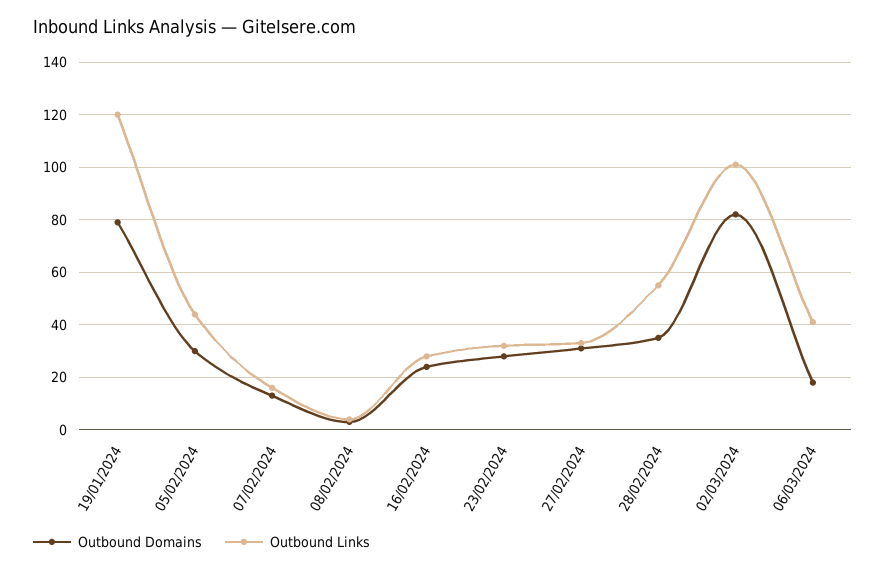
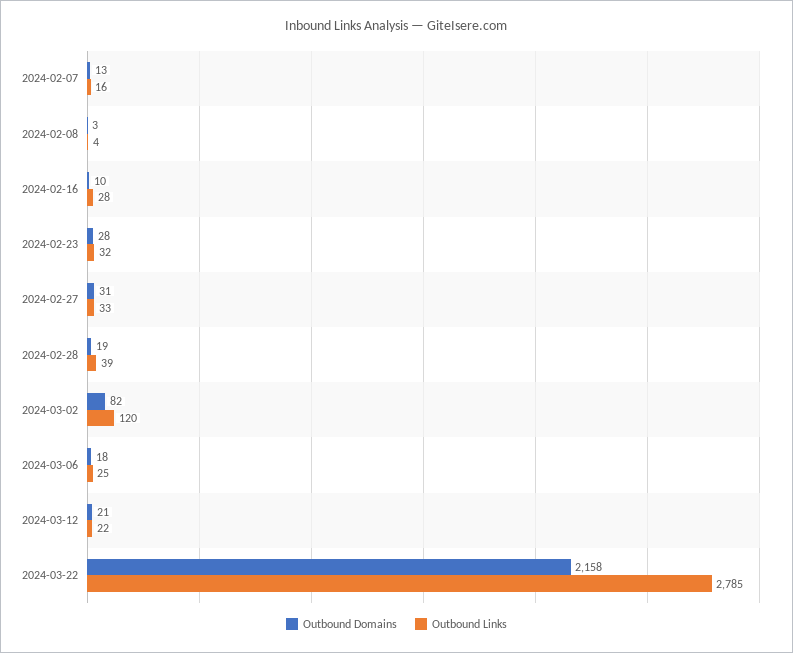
Outbound Domains, 19/01/2024: 80 -> none
Outbound Links, 19/01/2024: 120 -> none
Outbound Domains, 05/02/2024: 30 -> none
Outbound Links, 05/02/2024: 45 -> none
Outbound Domains, 16/02/2024: 25 -> 10
Outbound Domains, 28/02/2024: 35 -> 19
Outbound Links, 28/02/2024: 55 -> 39
Outbound Links, 02/03/2024: 100 -> 120
Outbound Links, 06/03/2024: 40 -> 25
Outbound Domains, 2024-03-12: none -> 21
Outbound Links, 2024-03-12: none -> 22
Outbound Domains, 2024-03-22: none -> 2158
Outbound Links, 2024-03-22: none -> 2785

